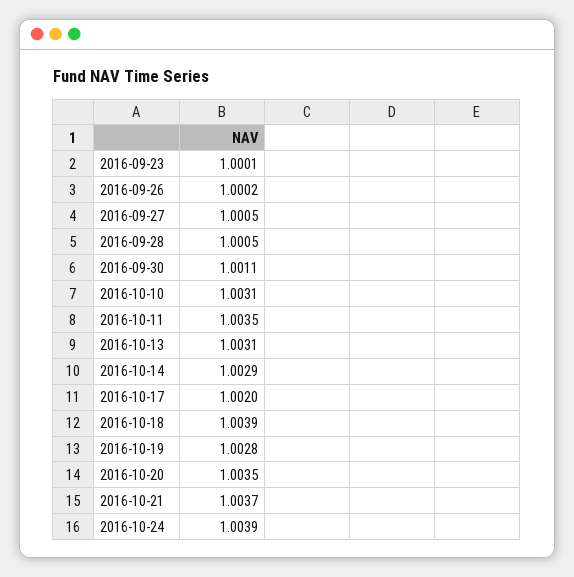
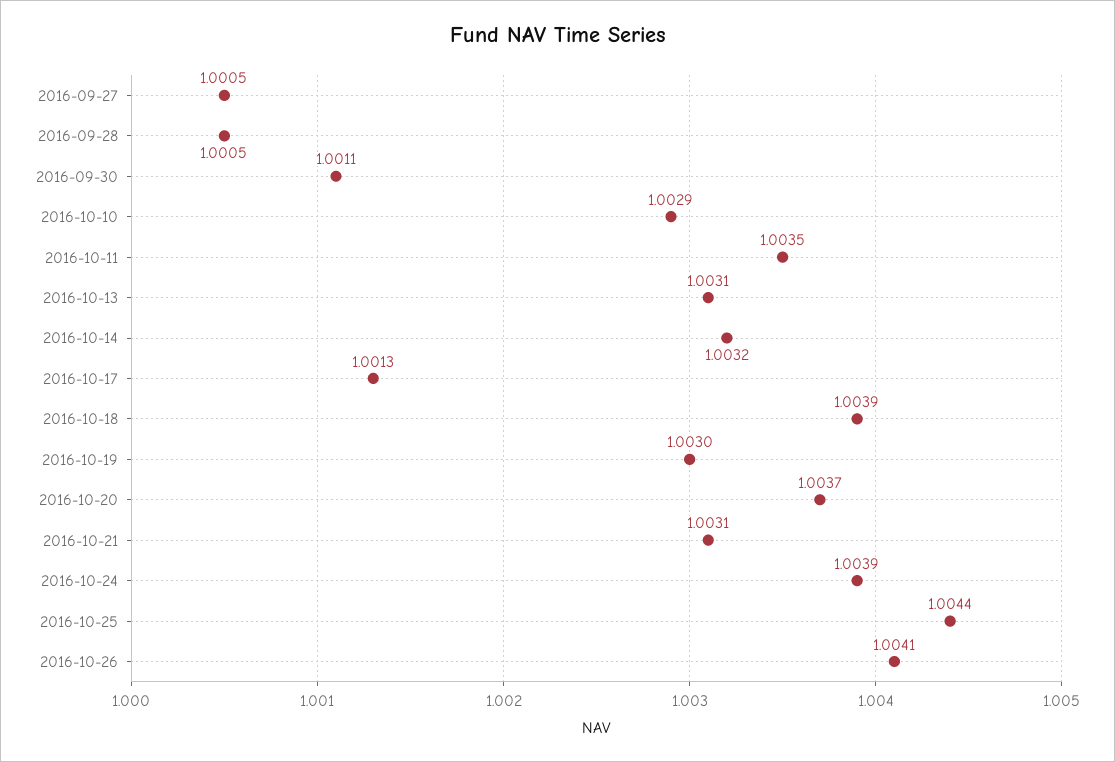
2016-09-23: 1.0001 -> none
2016-09-26: 1.0002 -> none
2016-10-10: 1.0031 -> 1.0029
2016-10-14: 1.0029 -> 1.0032
2016-10-17: 1.002 -> 1.0013
2016-10-19: 1.0028 -> 1.003
2016-10-20: 1.0035 -> 1.0037
2016-10-21: 1.0037 -> 1.0031
2016-10-25: none -> 1.0044
2016-10-26: none -> 1.0041

